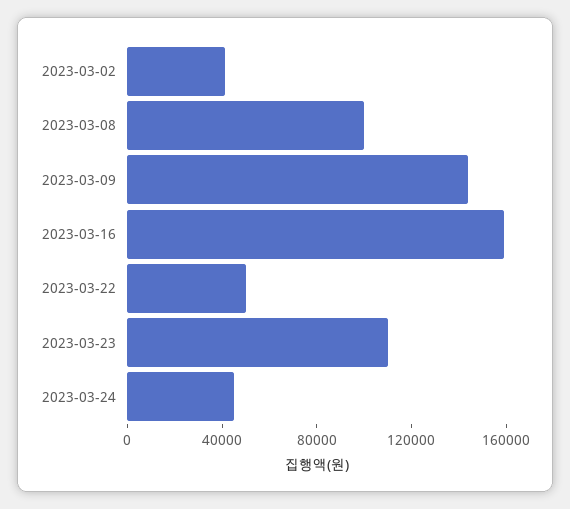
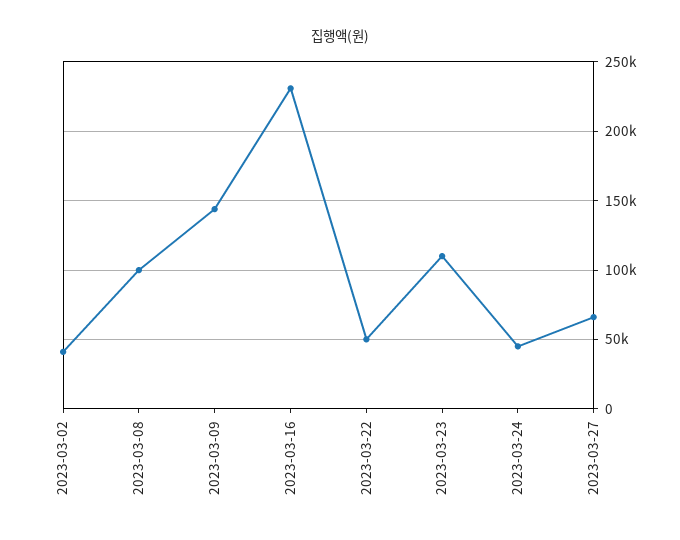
2023-03-16: 160000 -> 230000
2023-03-27: none -> 65000

